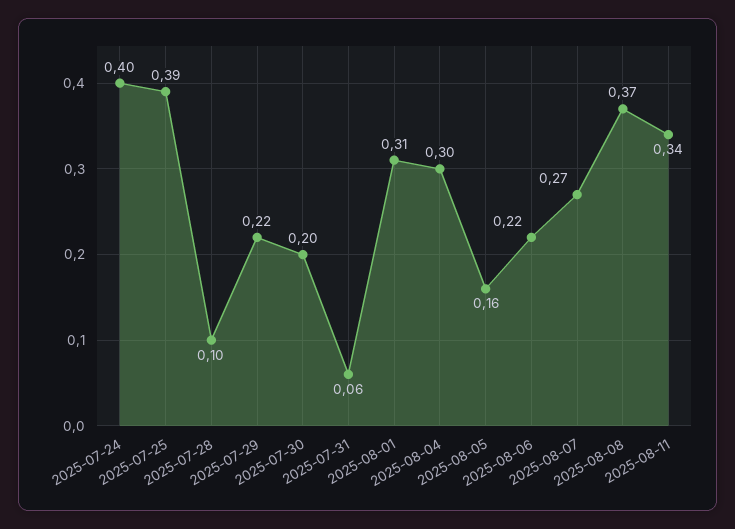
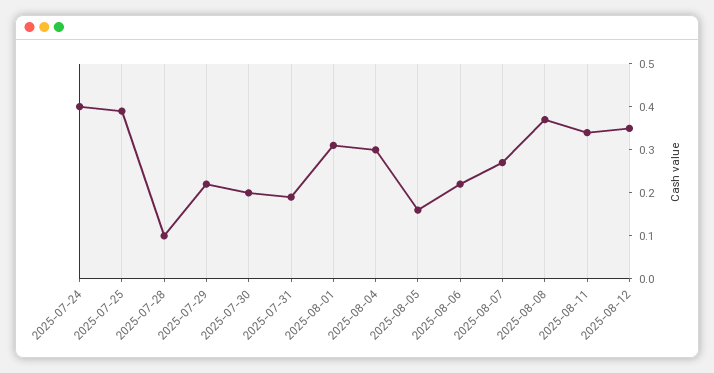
2025-07-31: 0.06 -> 0.2
2025-08-12: none -> 0.35

